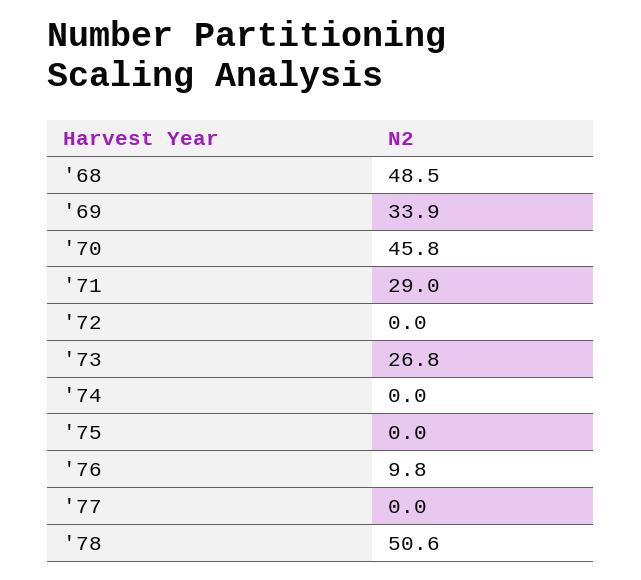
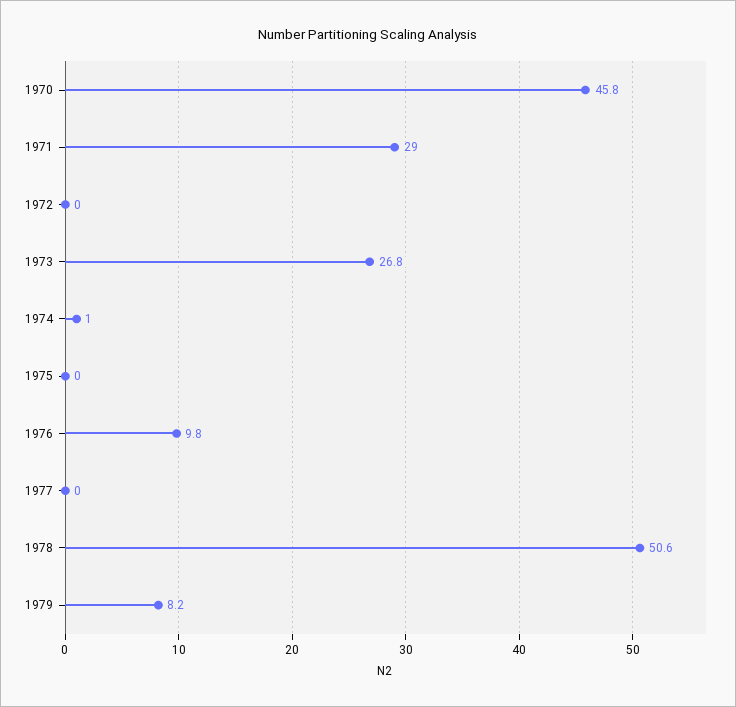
'68: 48.5 -> none
'69: 33.9 -> none
'74: 0 -> 1
1979: none -> 8.2

